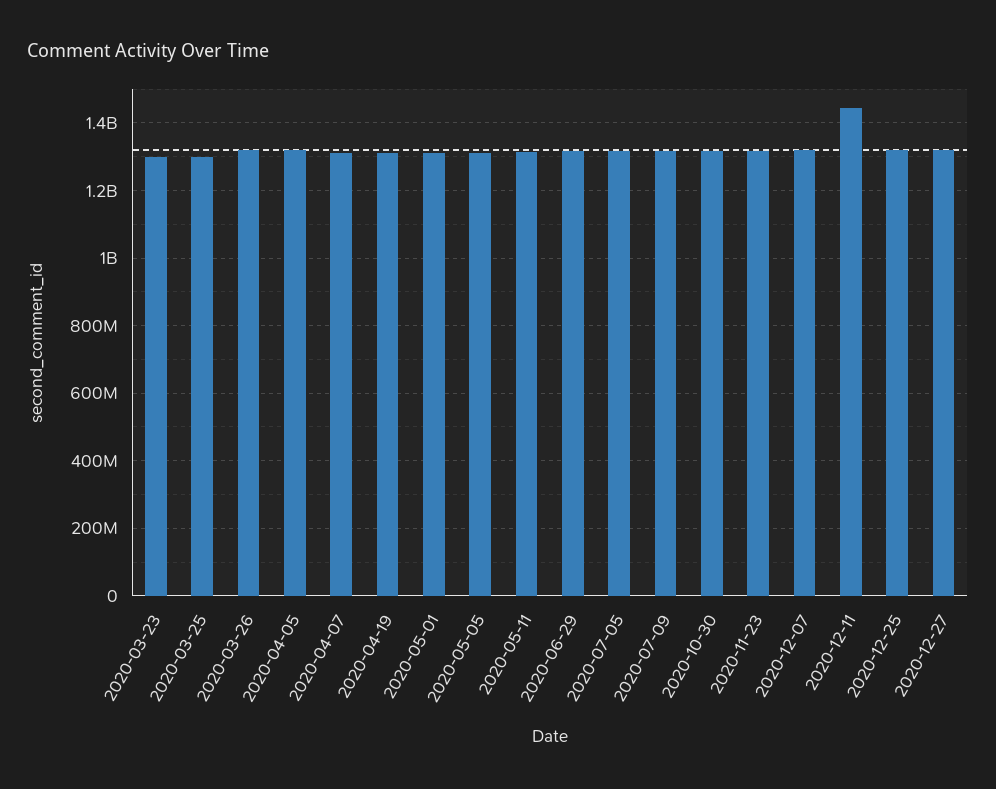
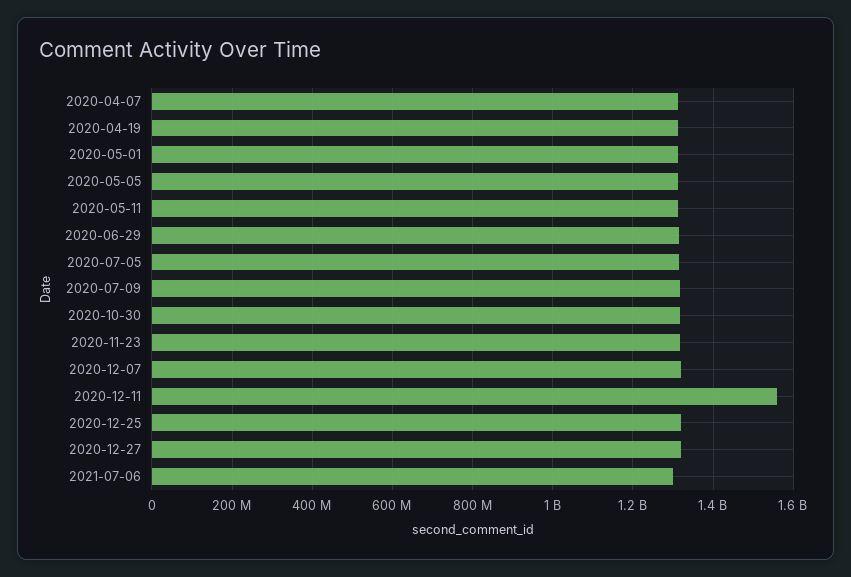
2020-03-23: 1300000000 -> none
2020-03-25: 1300000000 -> none
2020-03-26: 1320000000 -> none
2020-04-05: 1320000000 -> none
2020-12-11: 1440000000 -> 1560000000
2021-07-06: none -> 1300000000

